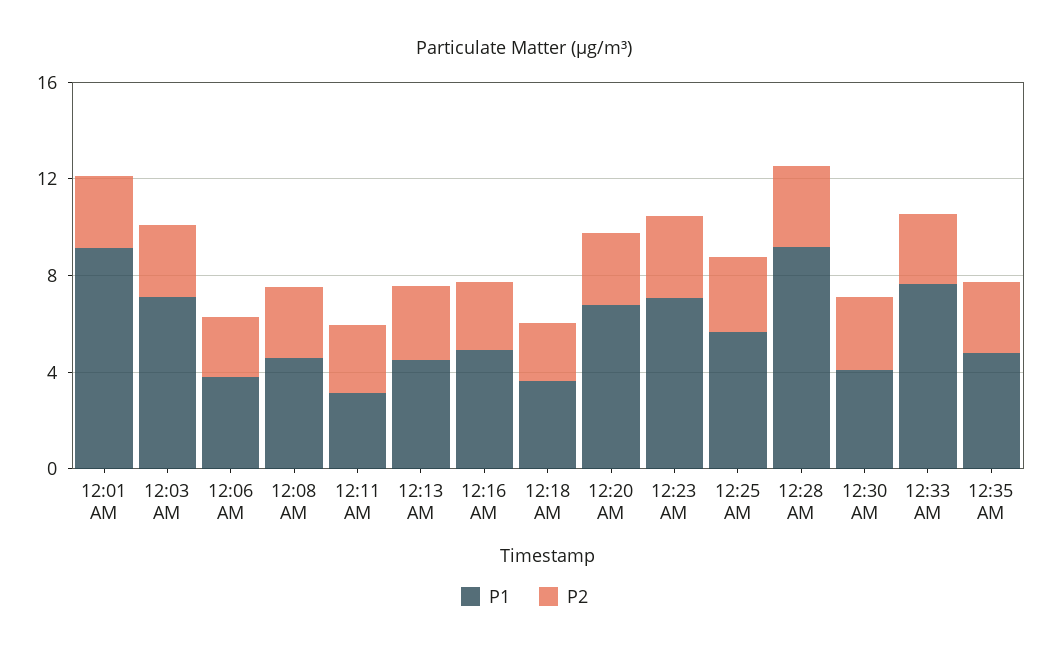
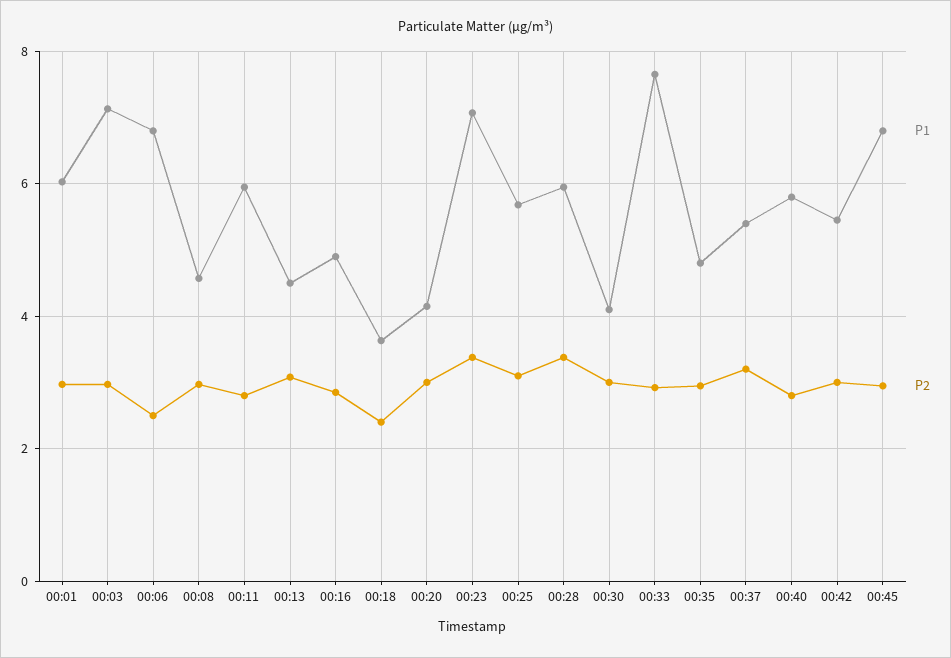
P1, 12:01 AM: 9 -> 6
P1, 12:06 AM: 4 -> 6.8
P1, 12:11 AM: 3 -> 6
P1, 12:20 AM: 7 -> 4.2
P1, 12:28 AM: 9 -> 6
P1, 00:37: none -> 5.4
P2, 00:37: none -> 3.2
P1, 00:40: none -> 5.8
P2, 00:40: none -> 2.8
P1, 00:42: none -> 5.4
P2, 00:42: none -> 3
P1, 00:45: none -> 6.8
P2, 00:45: none -> 3

